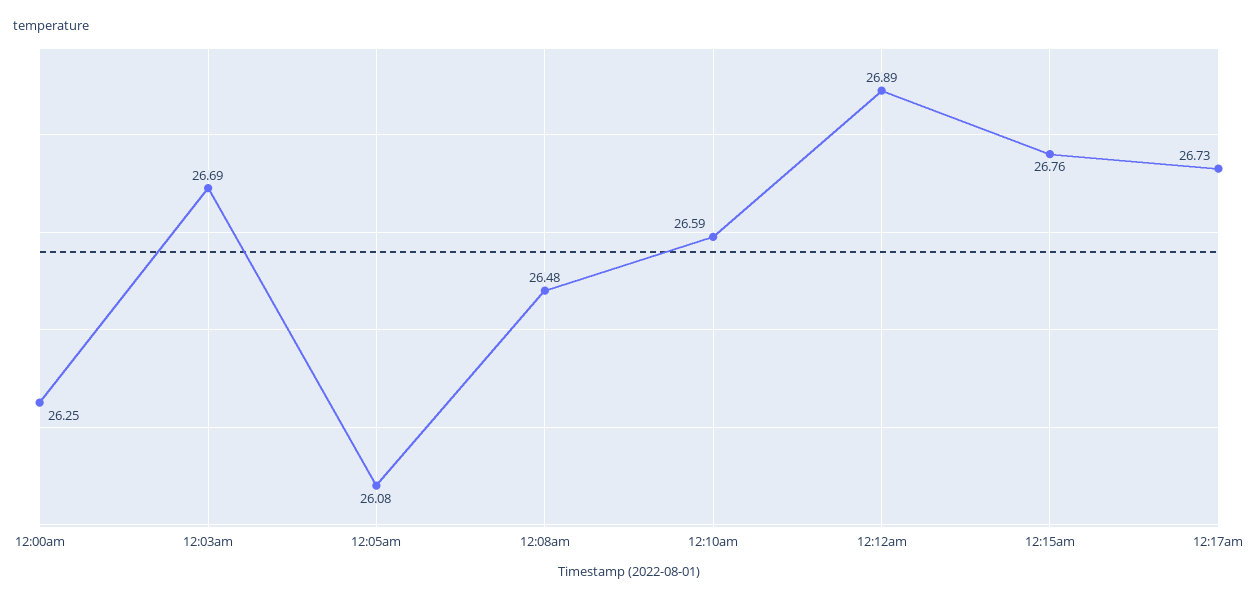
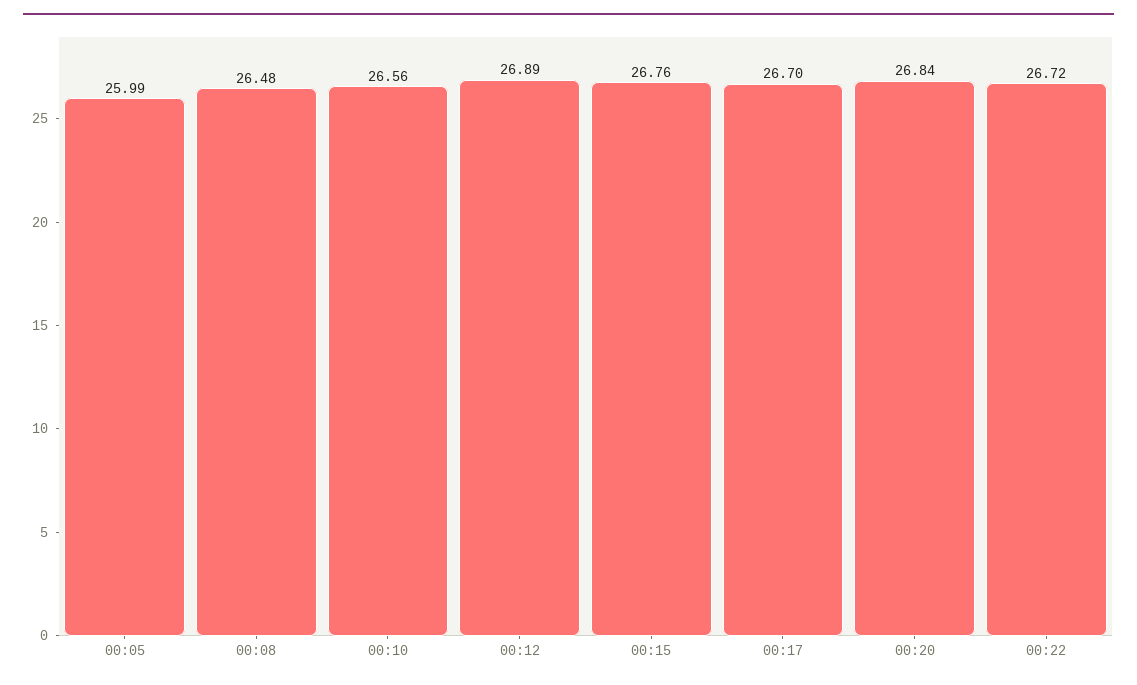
12:00am: 26.25 -> none
12:03am: 26.69 -> none
12:05am: 26.08 -> 25.99
12:10am: 26.59 -> 26.56
12:17am: 26.73 -> 26.7
00:20: none -> 26.84
00:22: none -> 26.72

